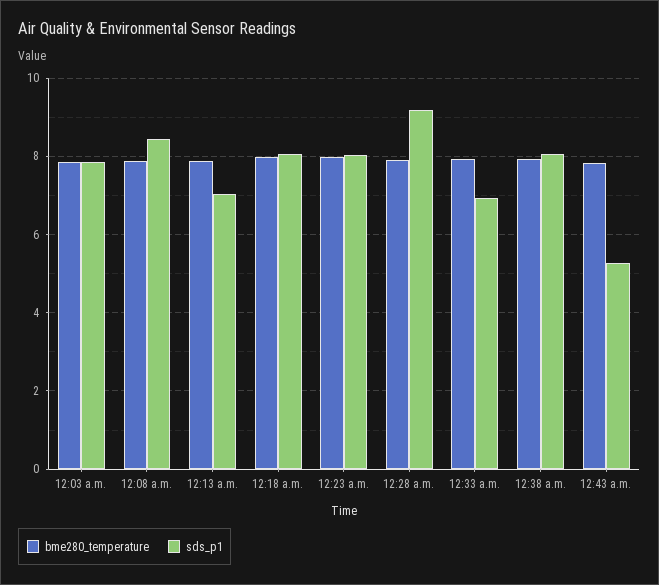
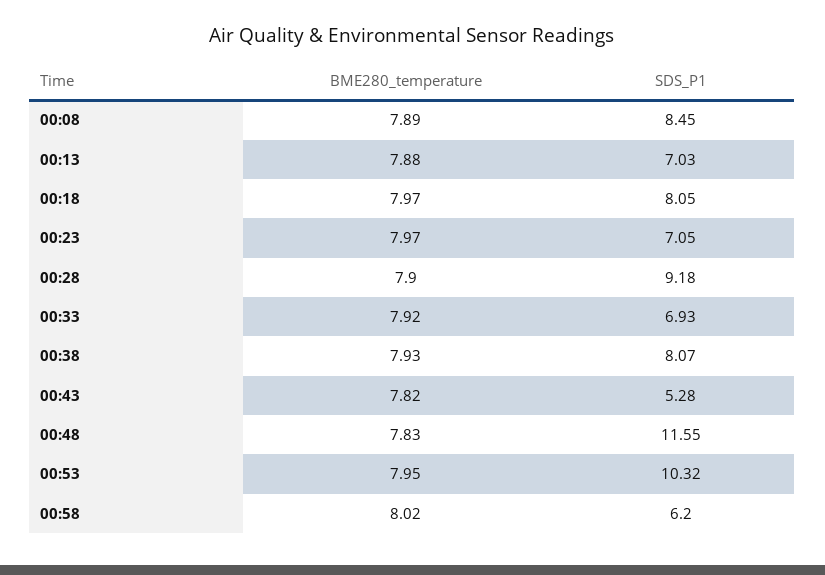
bme280_temperature, 12:03 a.m.: 7.8 -> none
sds_p1, 12:03 a.m.: 7.8 -> none
sds_p1, 12:23 a.m.: 8 -> 7.05
bme280_temperature, 00:48: none -> 7.83
sds_p1, 00:48: none -> 11.55
bme280_temperature, 00:53: none -> 7.95
sds_p1, 00:53: none -> 10.32
bme280_temperature, 00:58: none -> 8.02
sds_p1, 00:58: none -> 6.2

